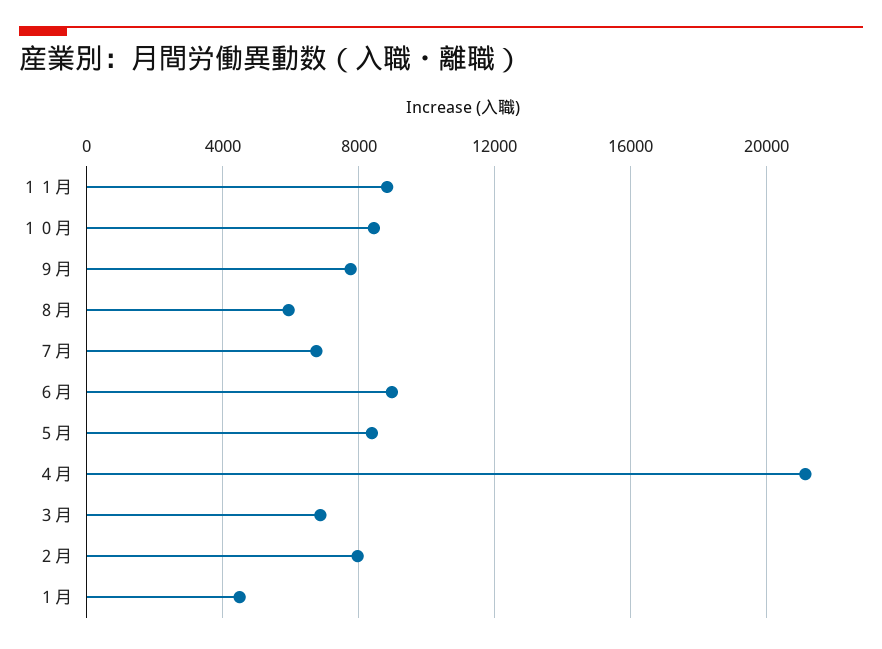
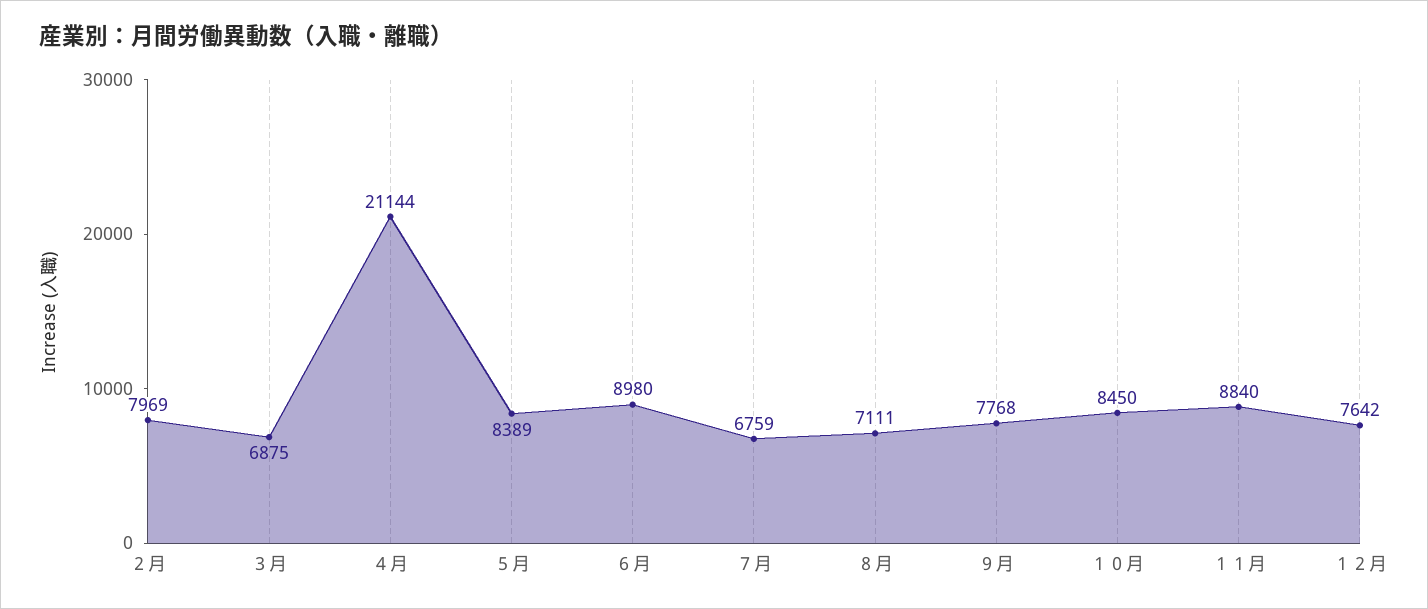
８月: 6000 -> 7111
１月: 4500 -> none
１２月: none -> 7642

